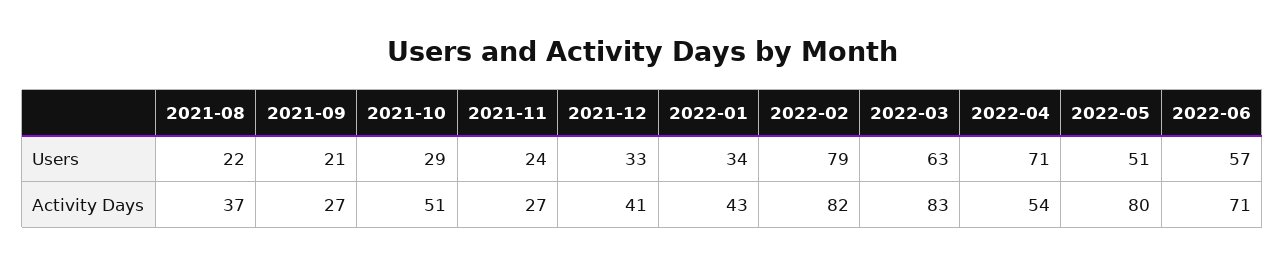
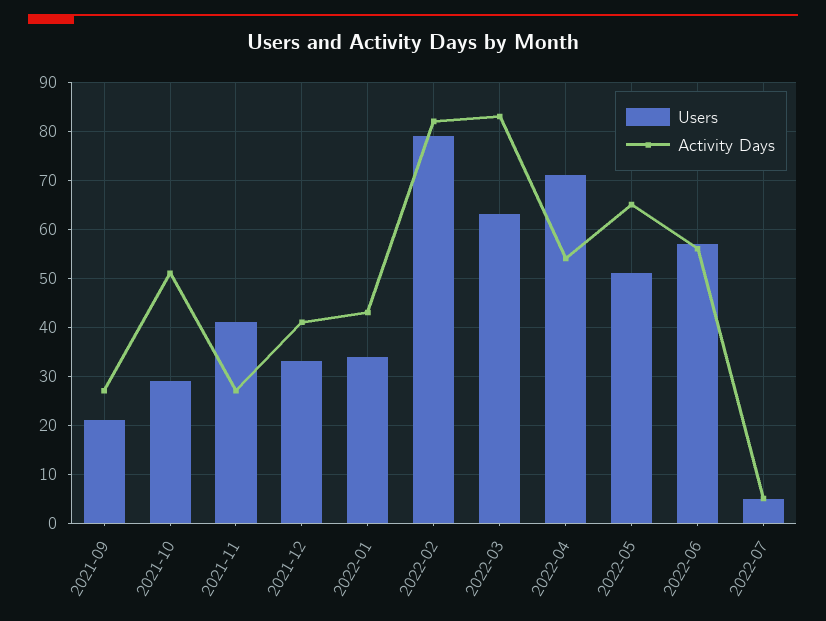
Users, 2021-08: 22 -> none
Users, 2021-11: 24 -> 40
Activity Days, 2021-08: 37 -> none
Activity Days, 2022-05: 80 -> 65
Activity Days, 2022-06: 71 -> 55
Users, 2022-07: none -> 5
Activity Days, 2022-07: none -> 5

